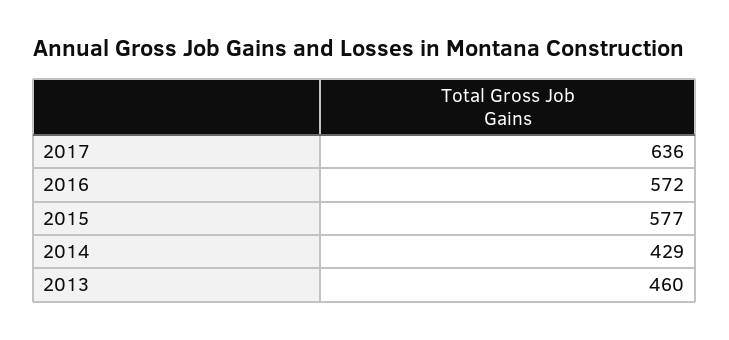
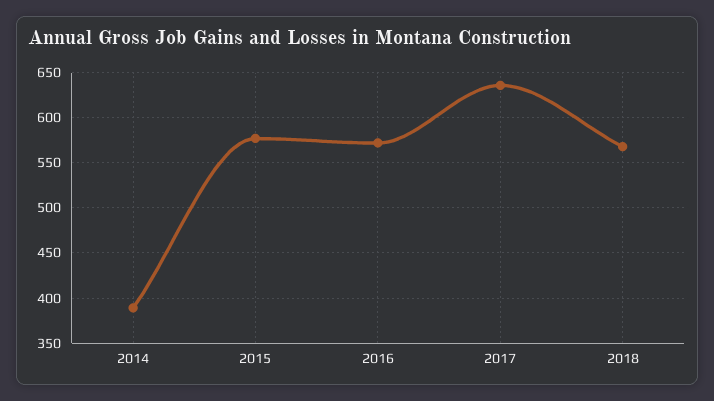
2014: 429 -> 390
2013: 460 -> none
2018: none -> 570

